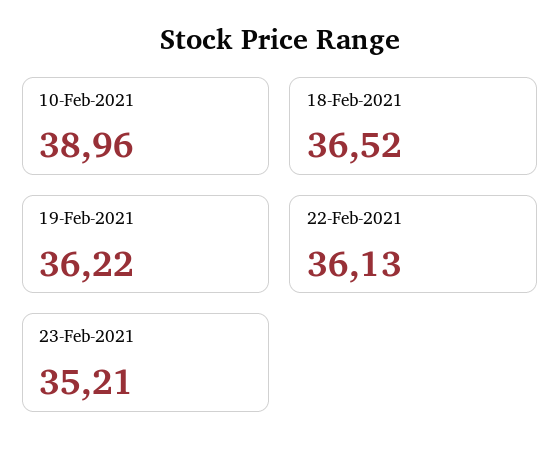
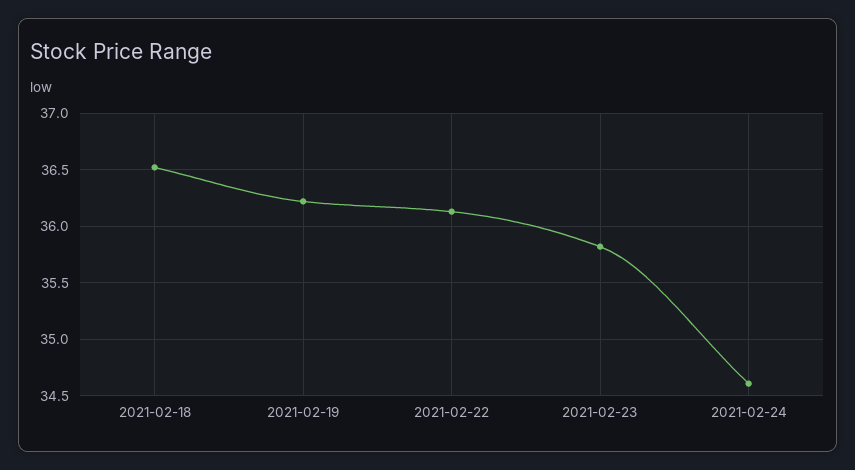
10-Feb-2021: 38.96 -> none
23-Feb-2021: 35.21 -> 35.8
2021-02-24: none -> 34.6

